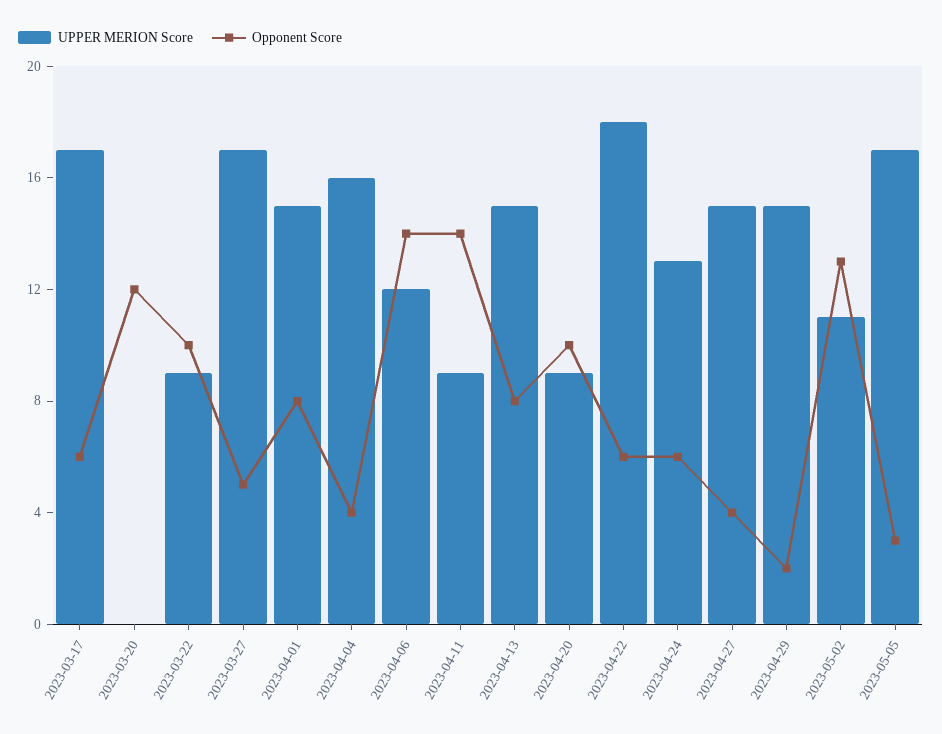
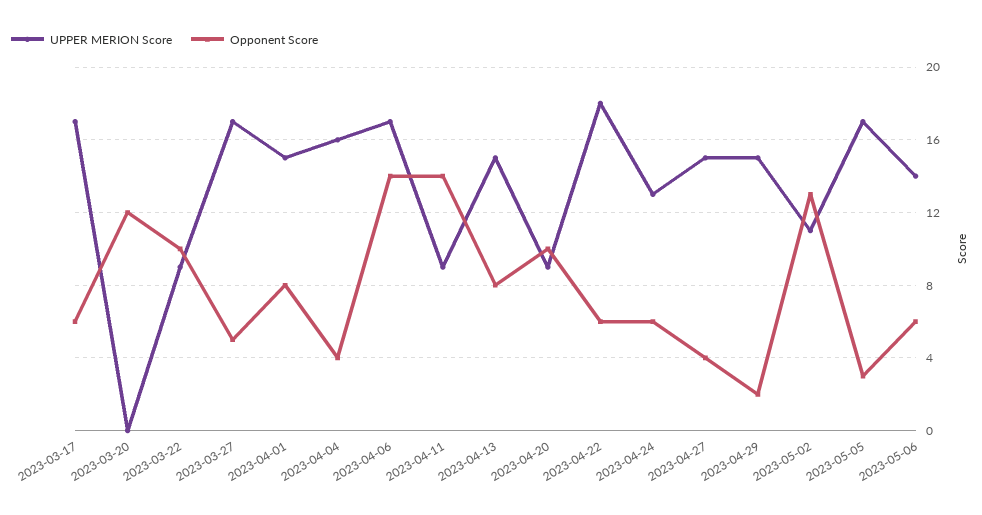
UPPER MERION Score, 2023-04-06: 12 -> 17
UPPER MERION Score, 2023-05-06: none -> 14
Opponent Score, 2023-05-06: none -> 6

